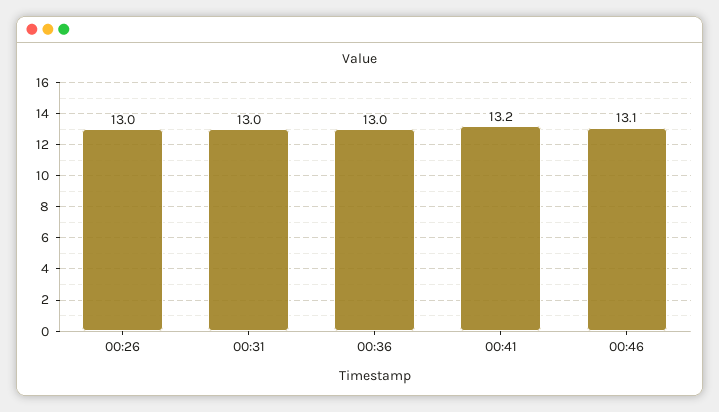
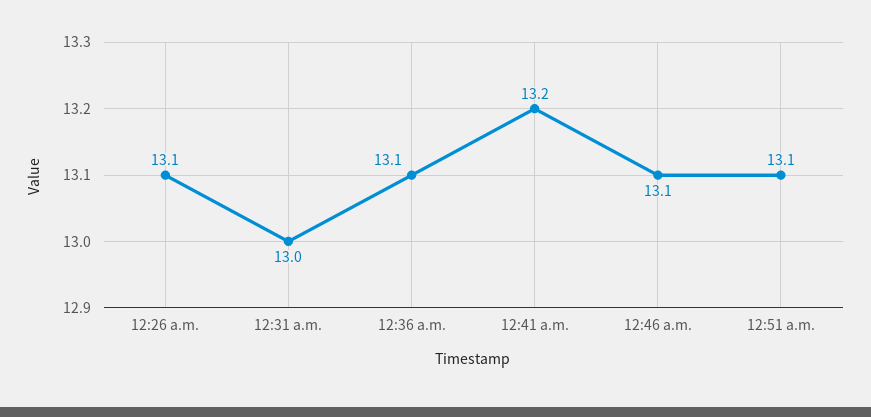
00:26: 13 -> 13.1
00:36: 13 -> 13.1
12:51 a.m.: none -> 13.1

